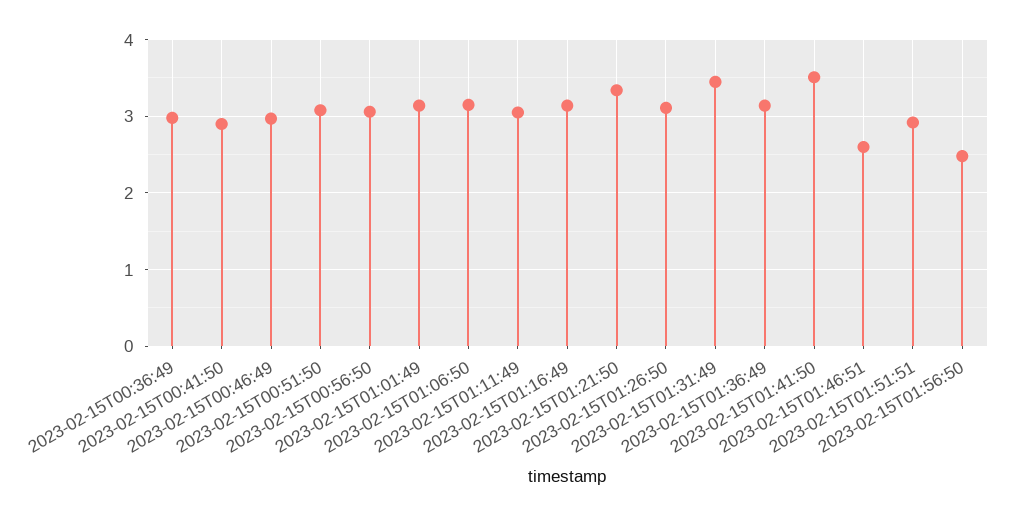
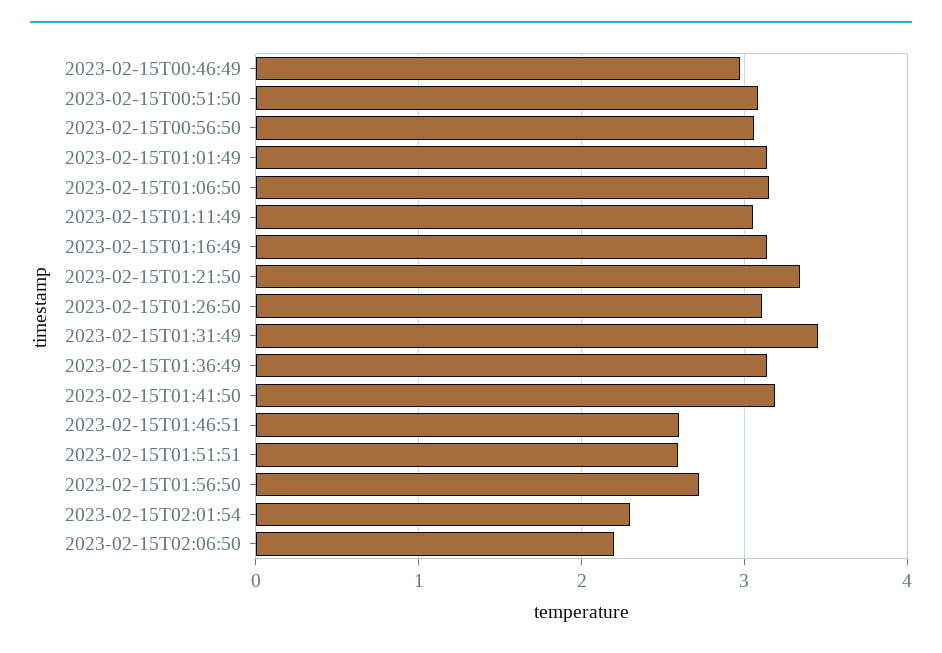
2023-02-15T00:36:49: 3 -> none
2023-02-15T00:41:50: 2.9 -> none
2023-02-15T01:41:50: 3.5 -> 3.2
2023-02-15T01:51:51: 2.9 -> 2.6
2023-02-15T01:56:50: 2.5 -> 2.7
2023-02-15T02:01:54: none -> 2.3
2023-02-15T02:06:50: none -> 2.2

